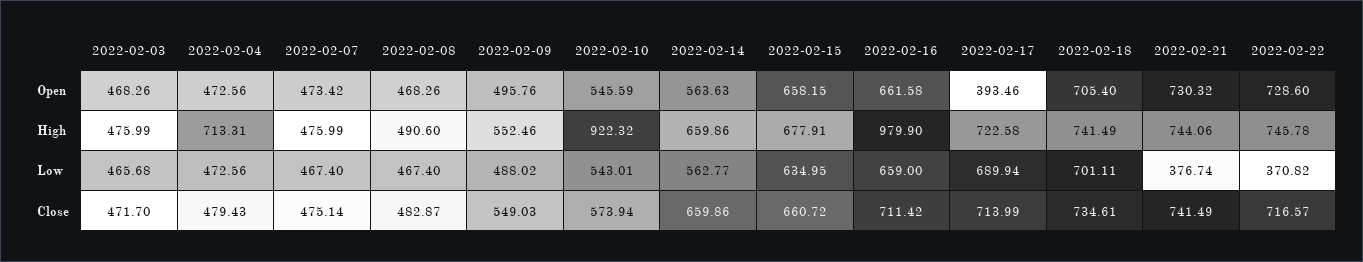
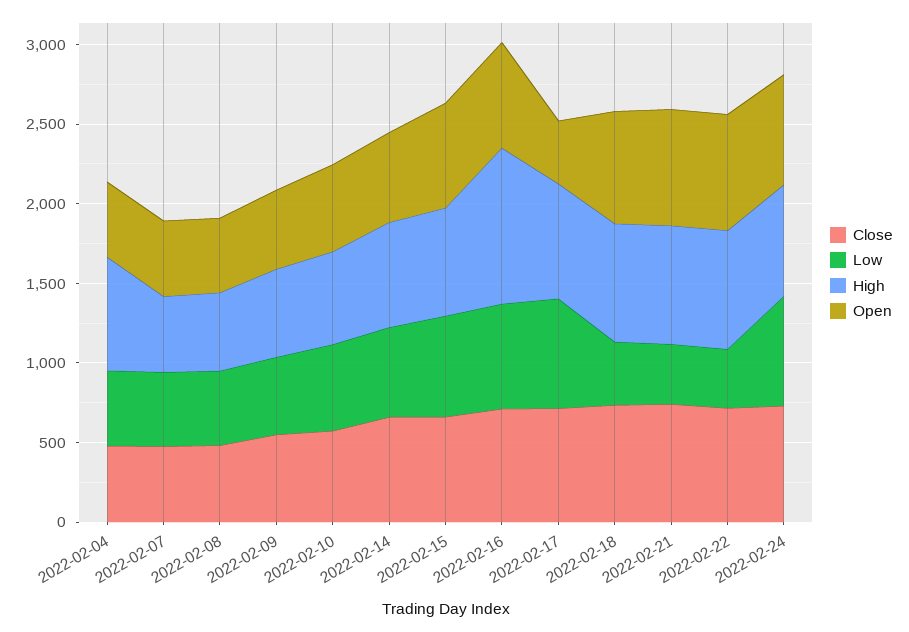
Open, 2022-02-03: 468.26 -> none
High, 2022-02-03: 475.99 -> none
High, 2022-02-10: 922.32 -> 600
Low, 2022-02-03: 465.68 -> none
Low, 2022-02-18: 701.11 -> 400
Close, 2022-02-03: 471.7 -> none
Close, 2022-02-24: none -> 700
Low, 2022-02-24: none -> 700
High, 2022-02-24: none -> 700
Open, 2022-02-24: none -> 700

